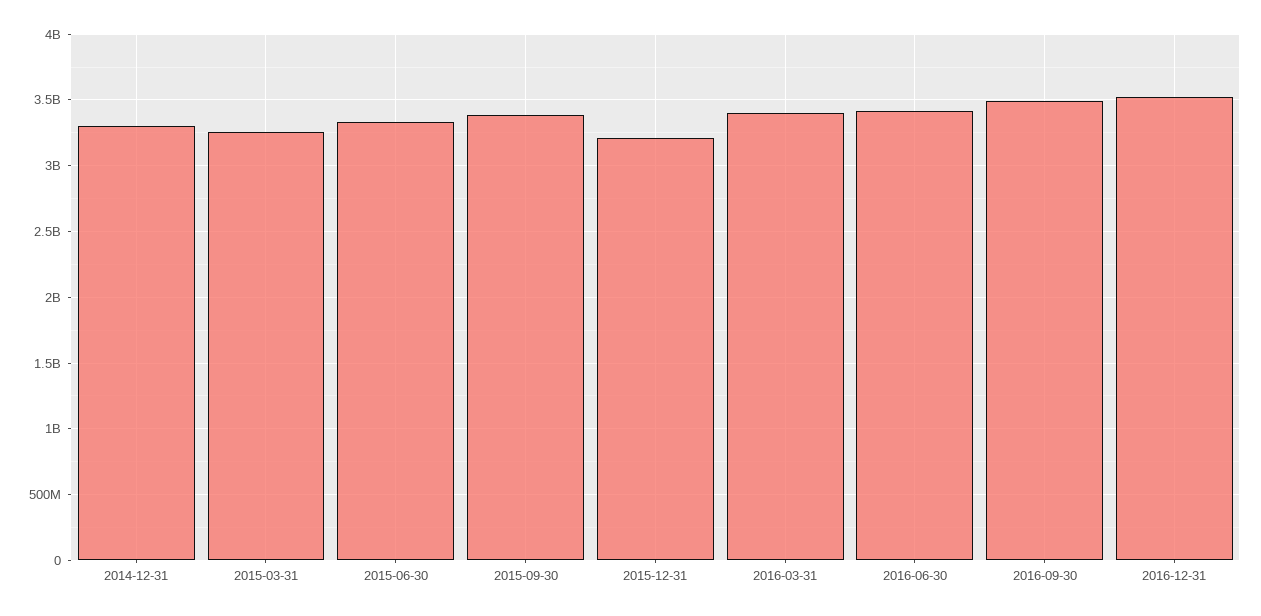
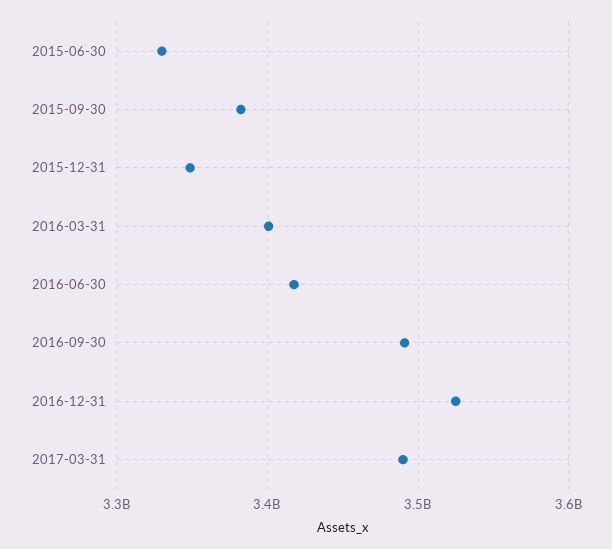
2014-12-31: 3300000000 -> none
2015-03-31: 3250000000 -> none
2015-12-31: 3200000000 -> 3350000000
2017-03-31: none -> 3490000000

